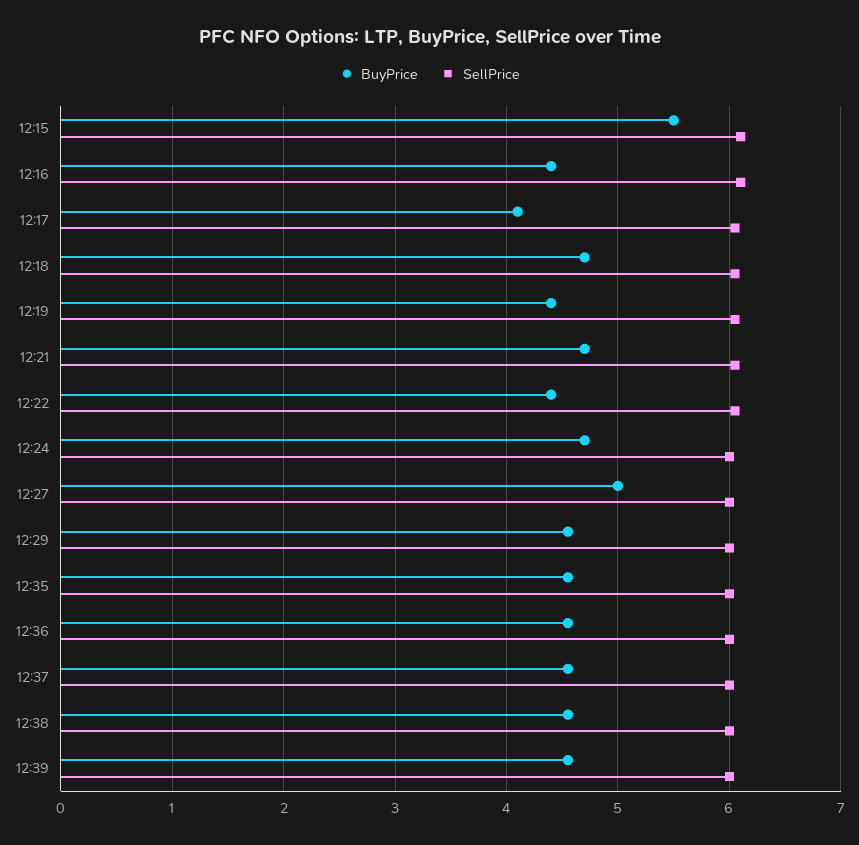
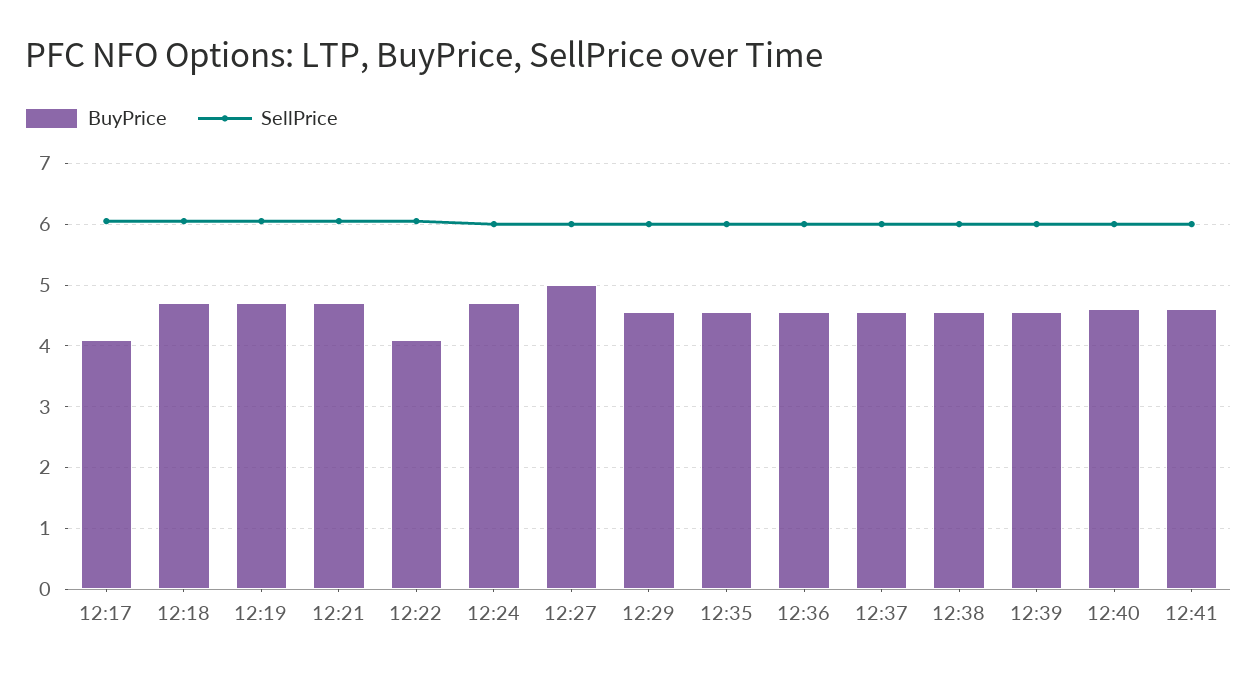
BuyPrice, 12:15: 5.5 -> none
SellPrice, 12:15: 6.1 -> none
BuyPrice, 12:16: 4.4 -> none
SellPrice, 12:16: 6.1 -> none
BuyPrice, 12:19: 4.4 -> 4.7
BuyPrice, 12:22: 4.4 -> 4.1
BuyPrice, 12:40: none -> 4.6
SellPrice, 12:40: none -> 6
BuyPrice, 12:41: none -> 4.6
SellPrice, 12:41: none -> 6

